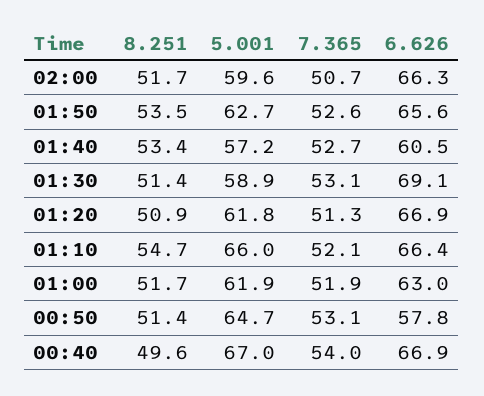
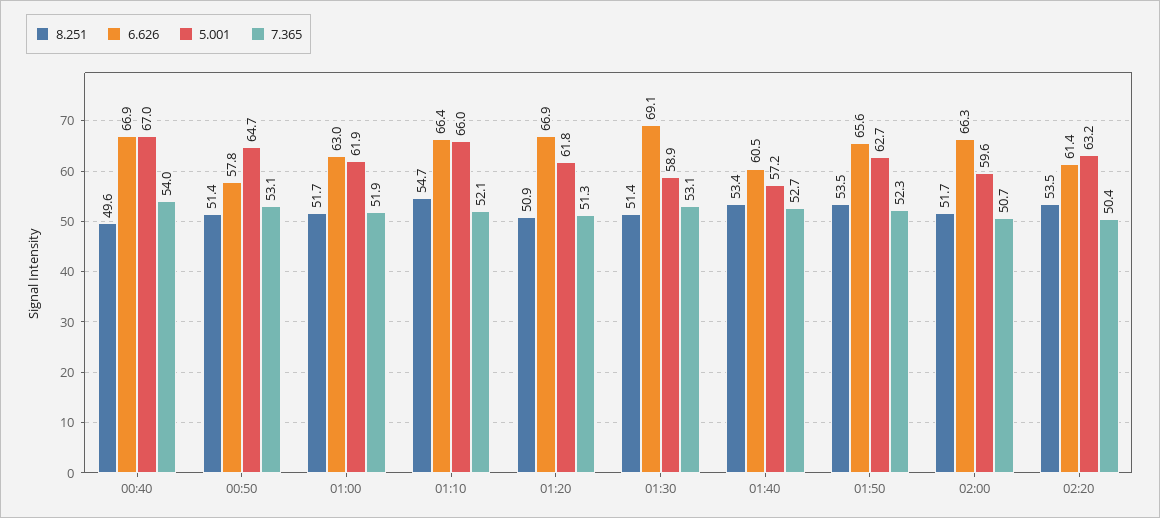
7.365, 01:50: 52.6 -> 52.3
8.251, 02:20: none -> 53.5
6.626, 02:20: none -> 61.4
5.001, 02:20: none -> 63.2
7.365, 02:20: none -> 50.4

